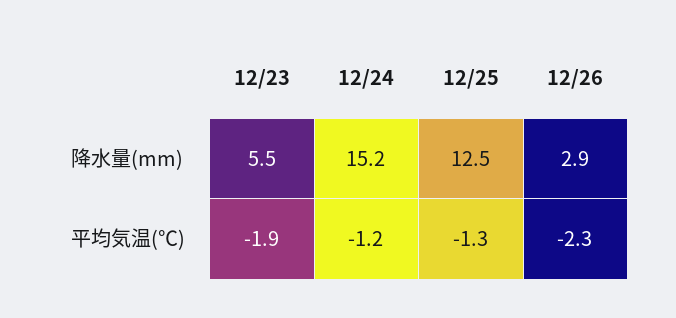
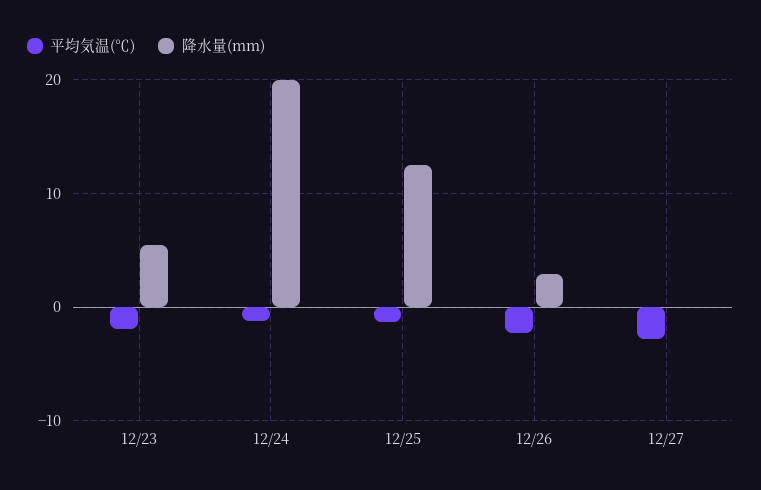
降水量(mm), 12/24: 15.2 -> 20
平均気温(℃), 12/27: none -> -3
降水量(mm), 12/27: none -> 0

